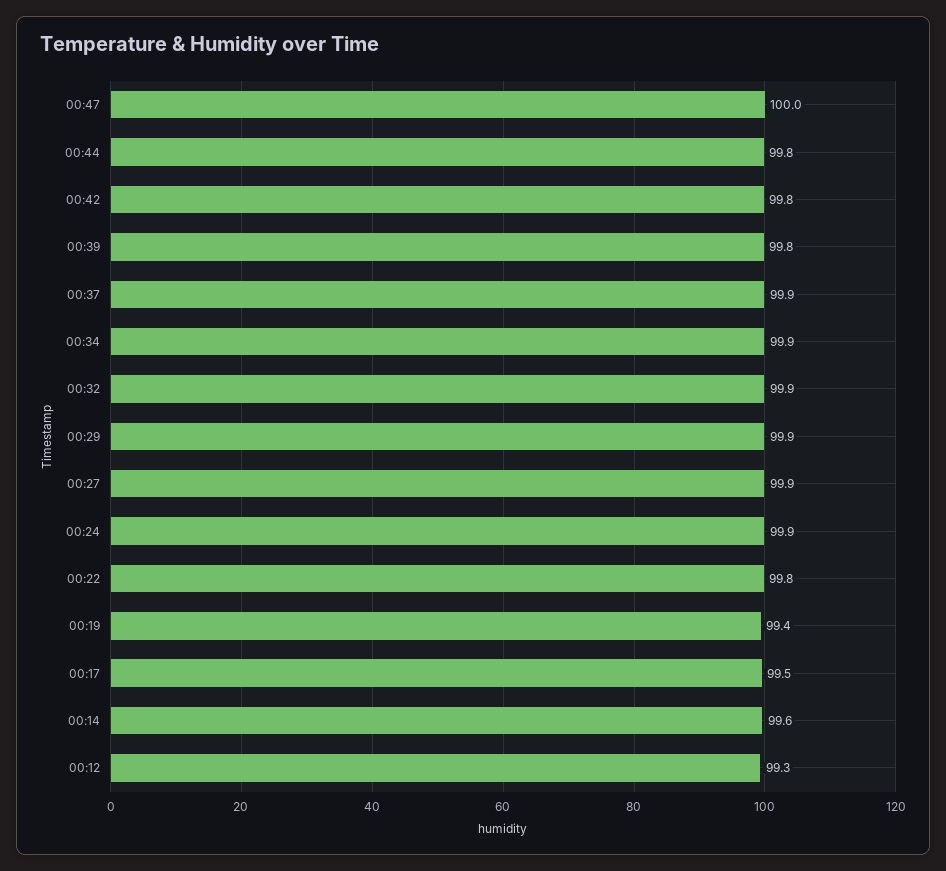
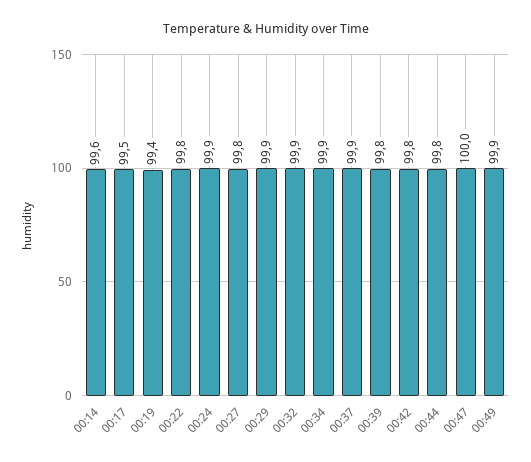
00:27: 99.9 -> 99.8
00:12: 99.3 -> none
00:49: none -> 99.9

